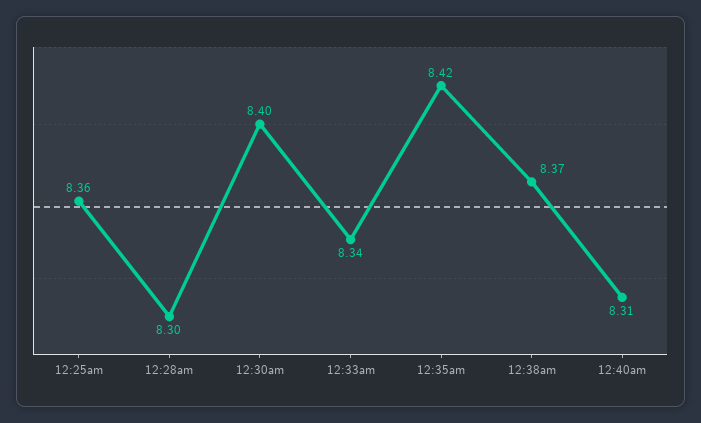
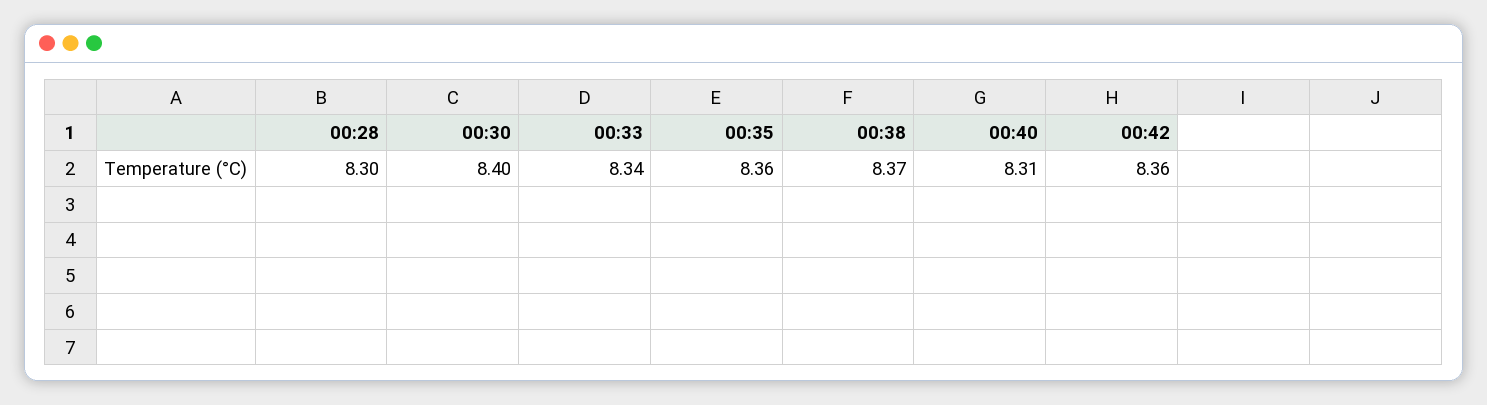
12:25am: 8.36 -> none
12:35am: 8.42 -> 8.36
00:42: none -> 8.36

